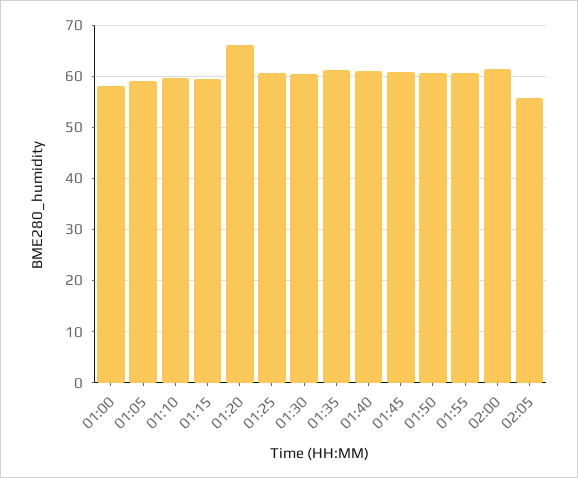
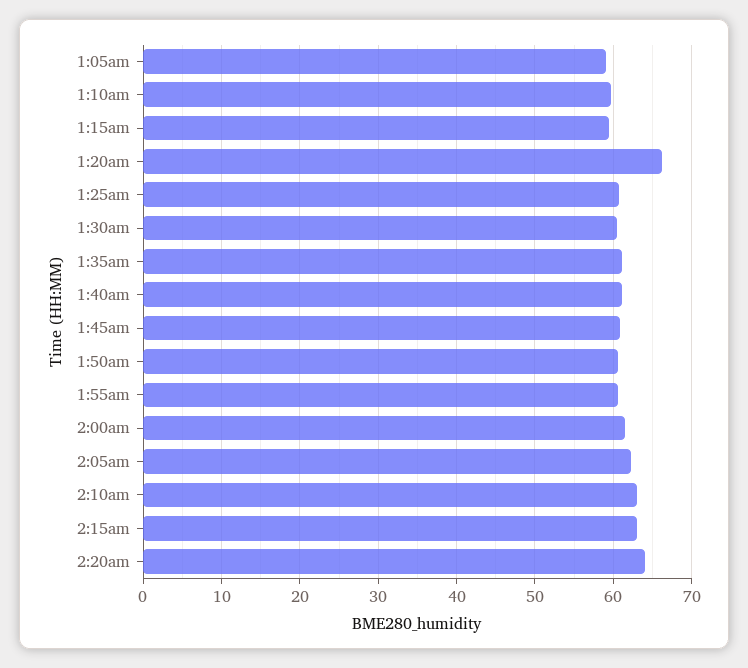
01:00: 58 -> none
02:05: 56 -> 62
2:10am: none -> 63
2:15am: none -> 63
2:20am: none -> 64

